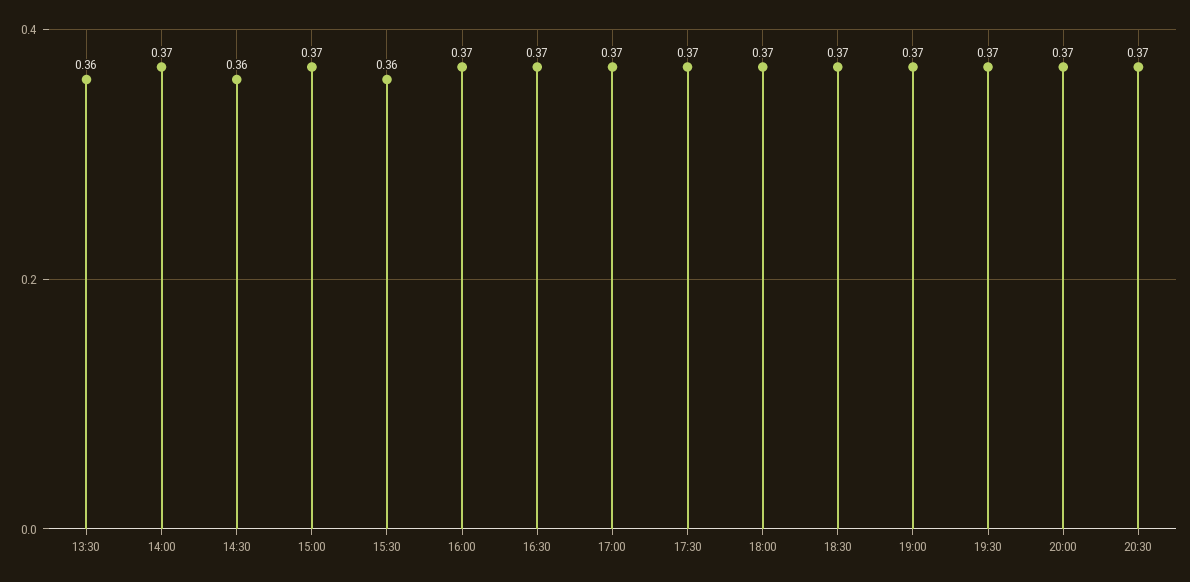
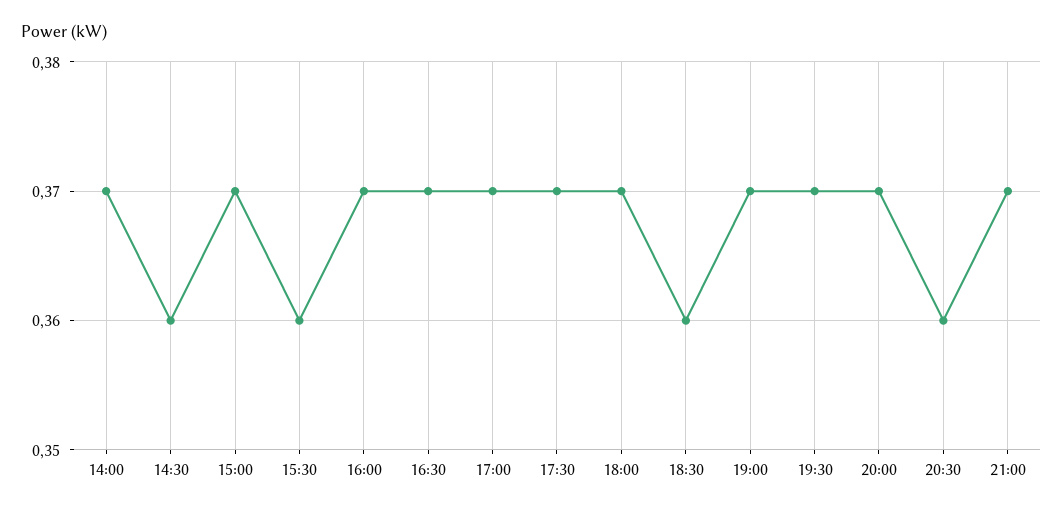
13:30: 0.36 -> none
18:30: 0.37 -> 0.36
20:30: 0.37 -> 0.36
21:00: none -> 0.37

